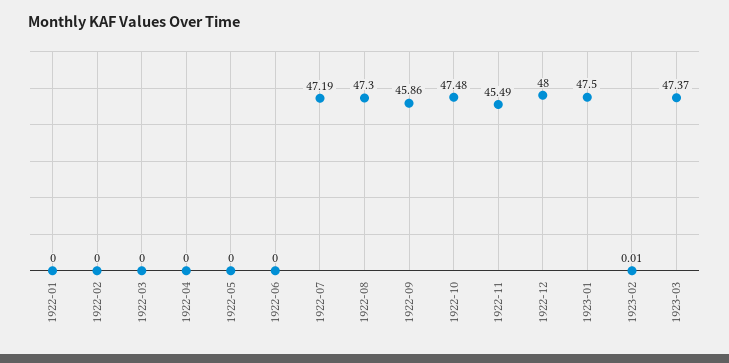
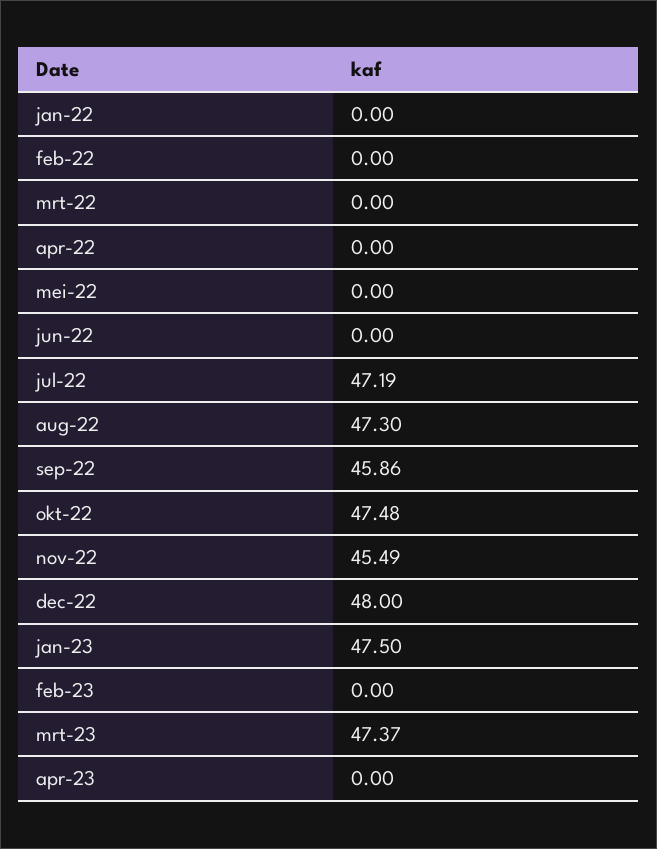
1923-02: 0.01 -> 0
apr-23: none -> 0

